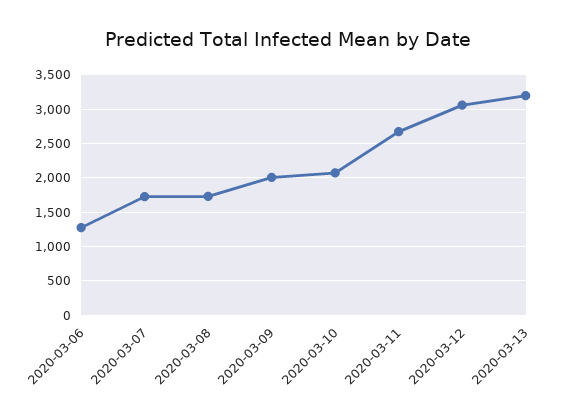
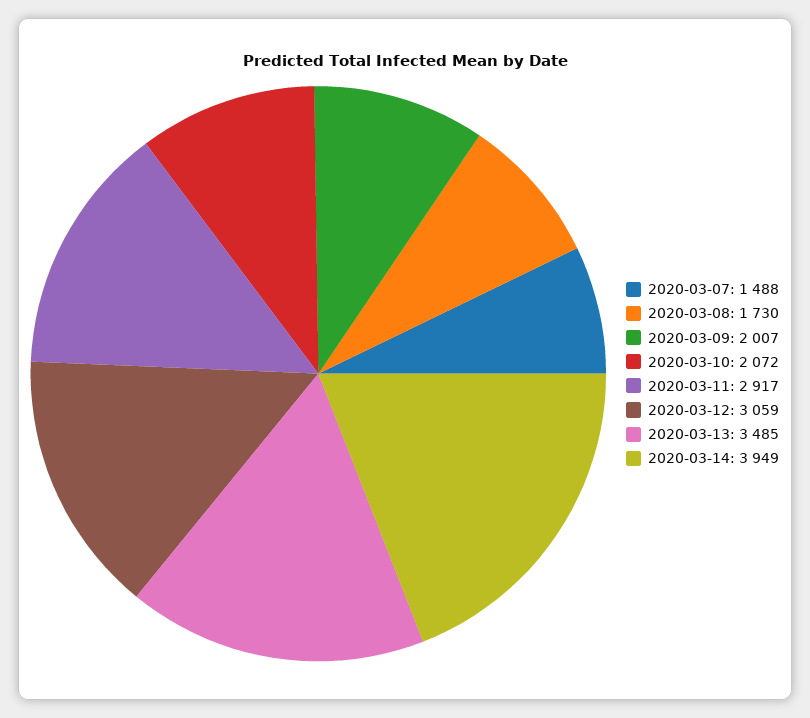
2020-03-06: 1300 -> none
2020-03-07: 1700 -> 1488
2020-03-11: 2700 -> 2917
2020-03-13: 3200 -> 3485
2020-03-14: none -> 3949

